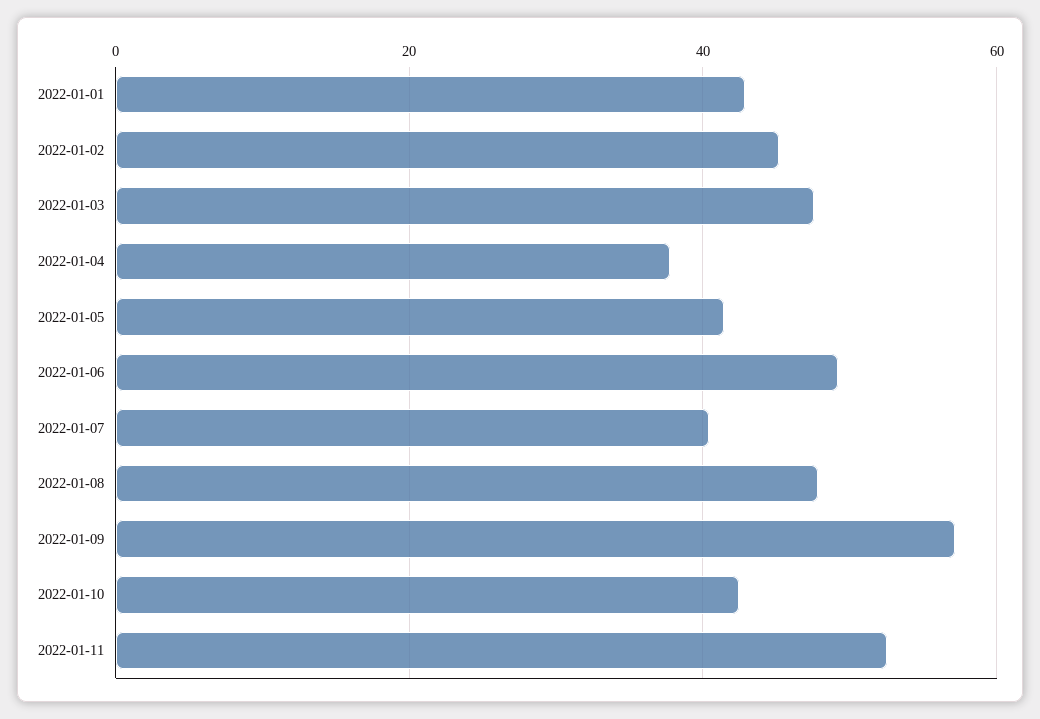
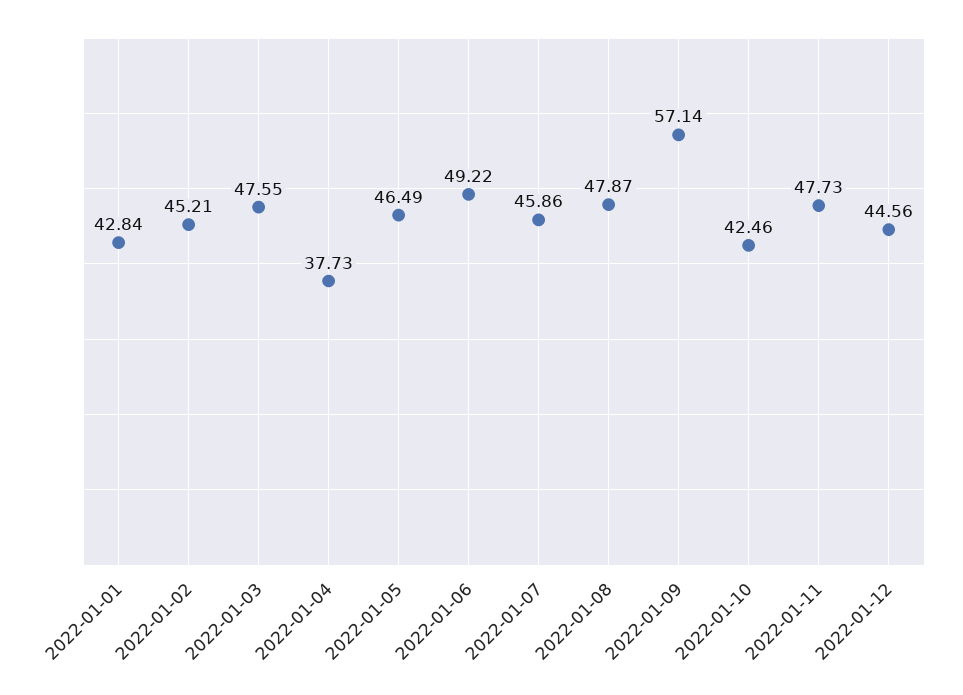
2022-01-05: 42 -> 46.49
2022-01-07: 40 -> 45.86
2022-01-11: 52 -> 47.73
2022-01-12: none -> 44.56

